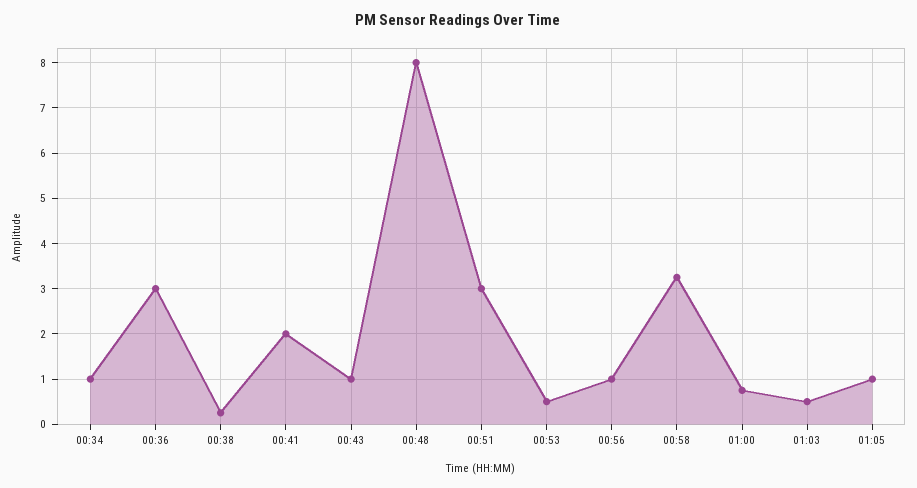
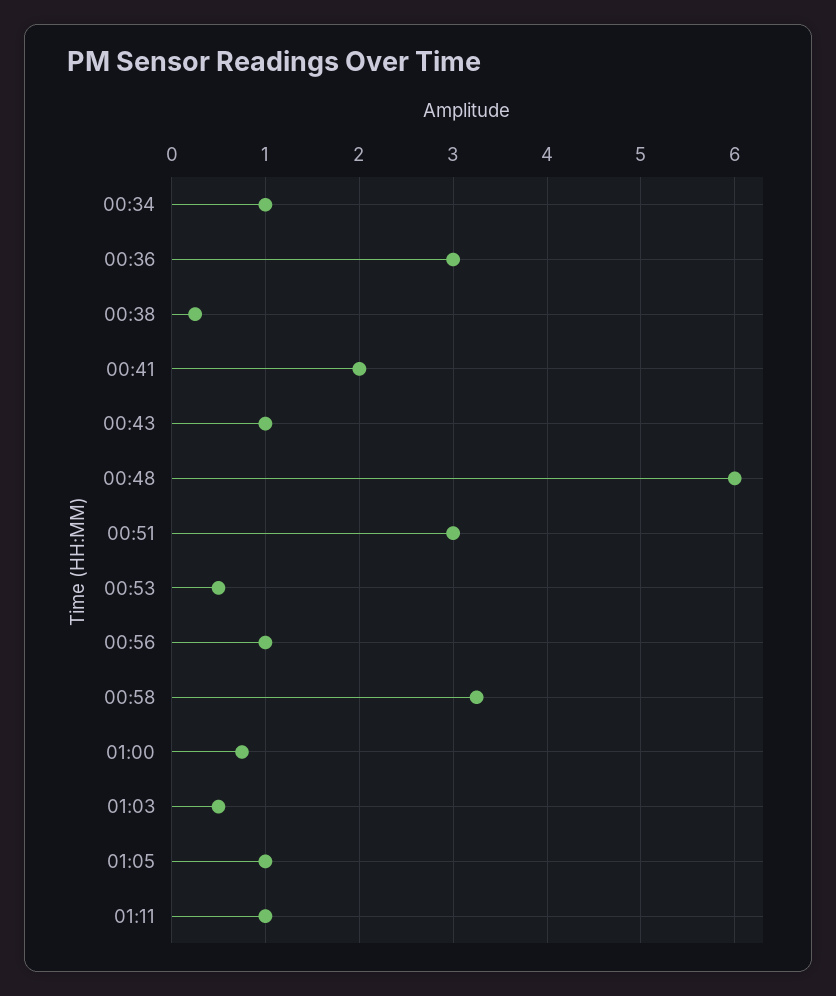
00:48: 8 -> 6
01:11: none -> 1

